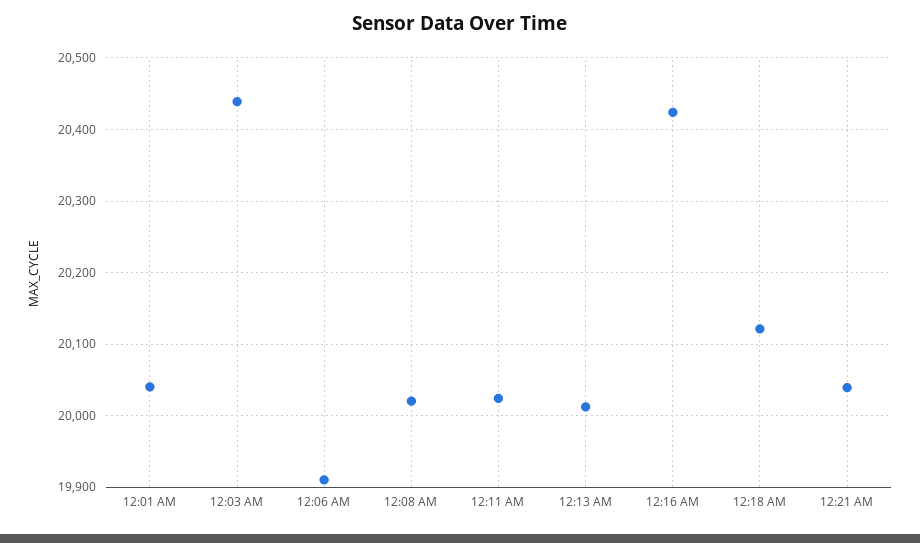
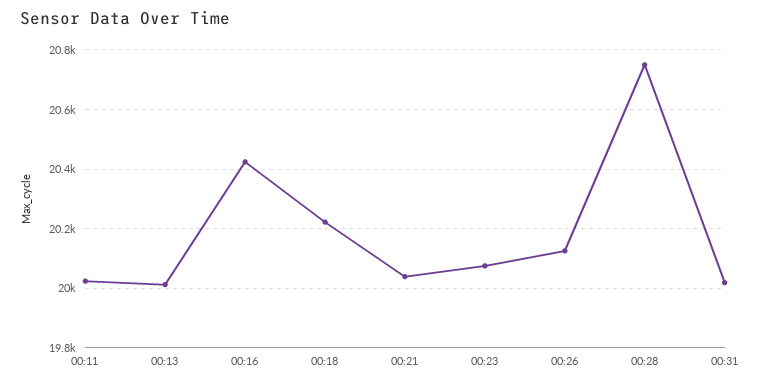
12:01 AM: 20040 -> none
12:03 AM: 20440 -> none
12:06 AM: 19910 -> none
12:08 AM: 20020 -> none
12:18 AM: 20120 -> 20225
00:23: none -> 20075
00:26: none -> 20125
00:28: none -> 20750
00:31: none -> 20025

